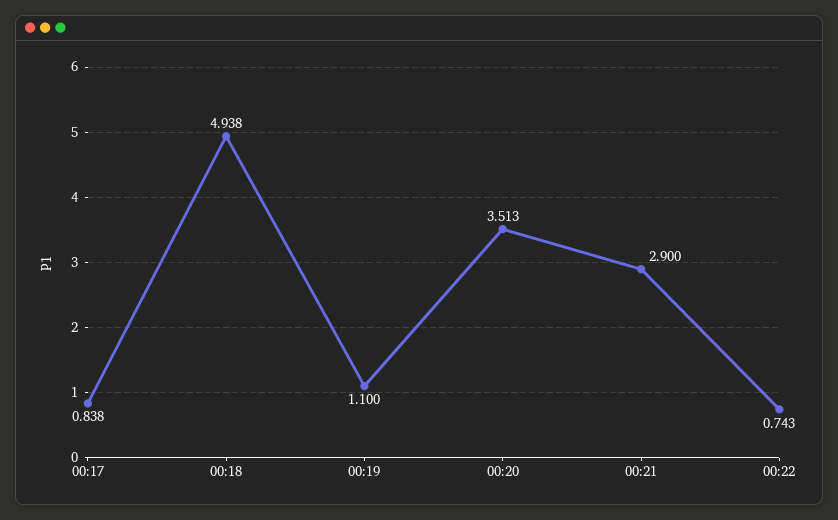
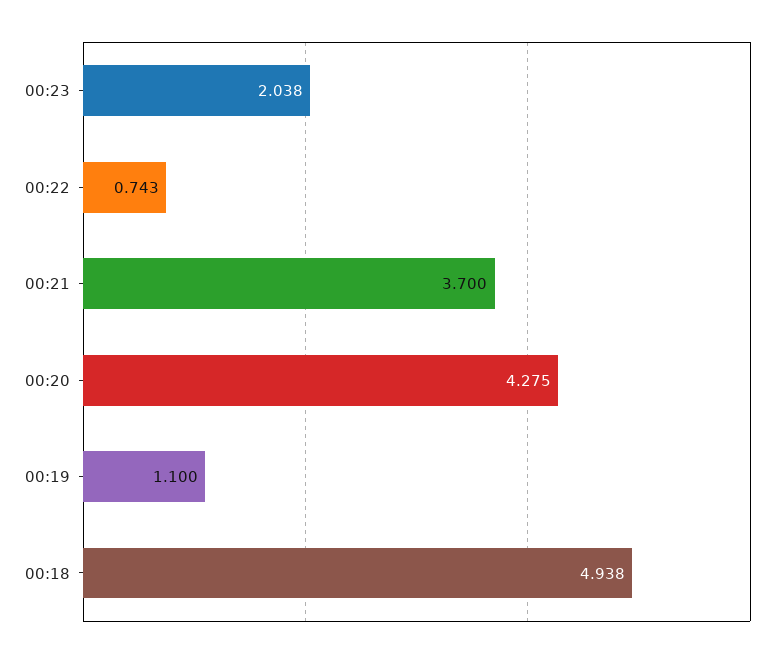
00:17: 0.838 -> none
00:20: 3.513 -> 4.275
00:21: 2.9 -> 3.7
00:23: none -> 2.038

